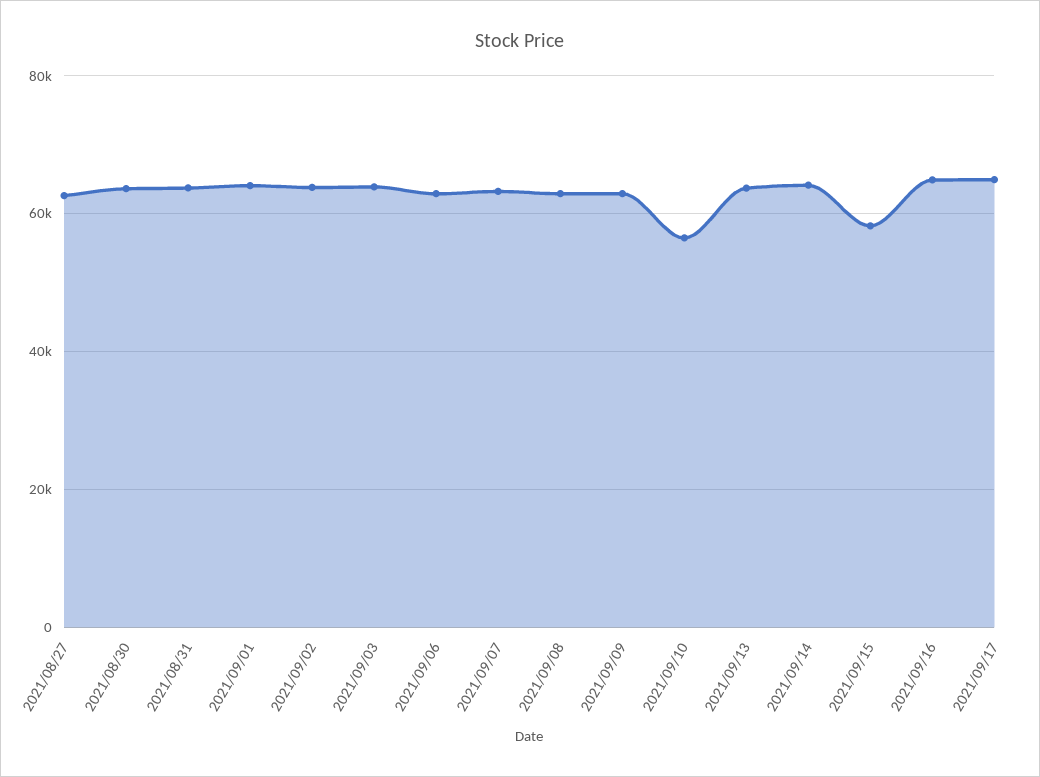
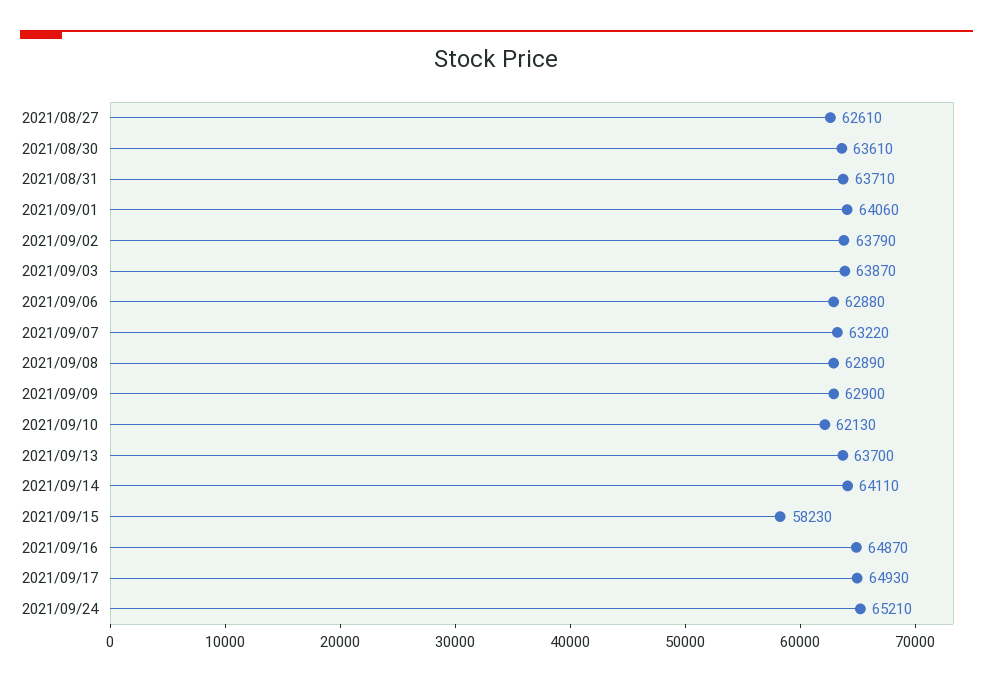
2021/09/10: 56000 -> 62130
2021/09/24: none -> 65210

